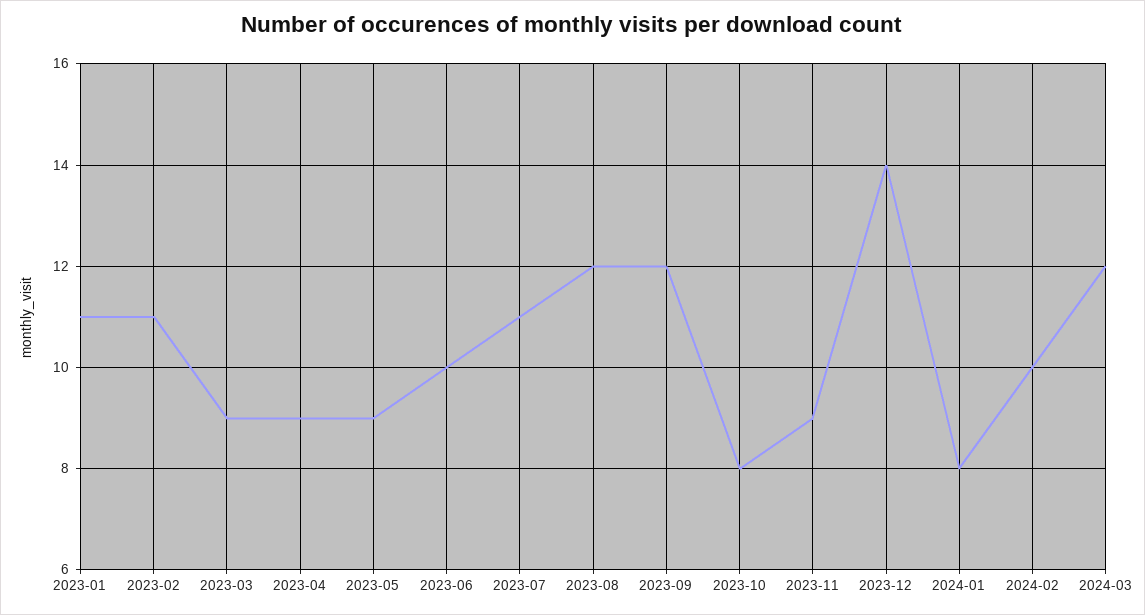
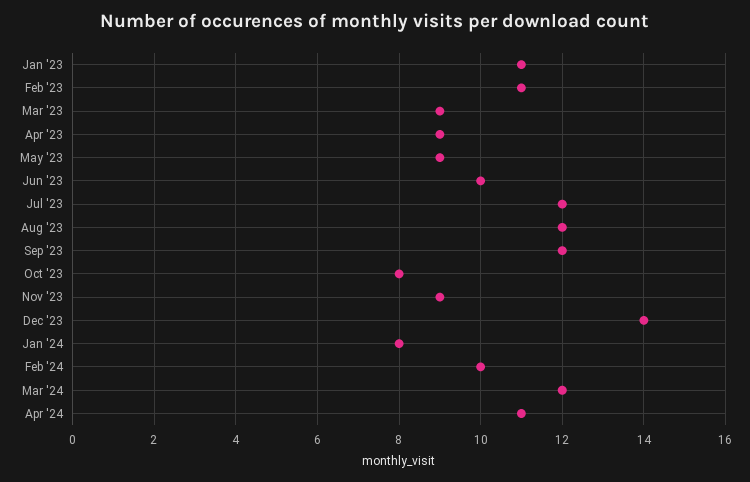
2023-07: 11 -> 12
Apr '24: none -> 11

